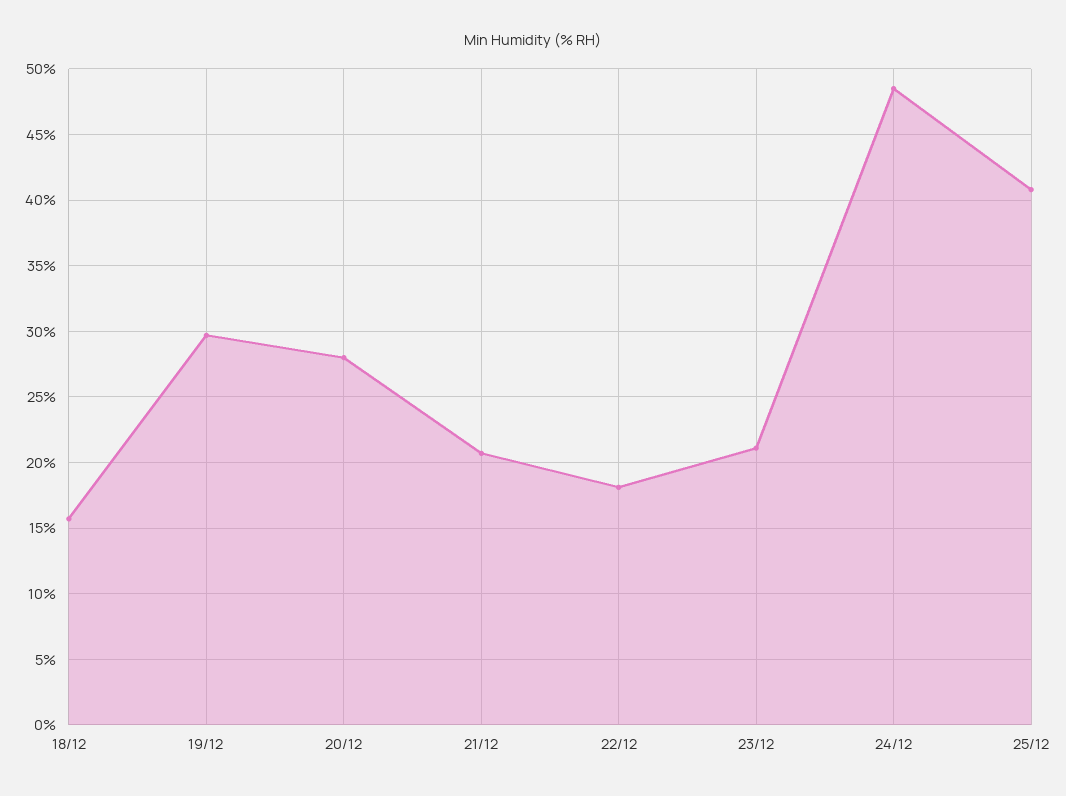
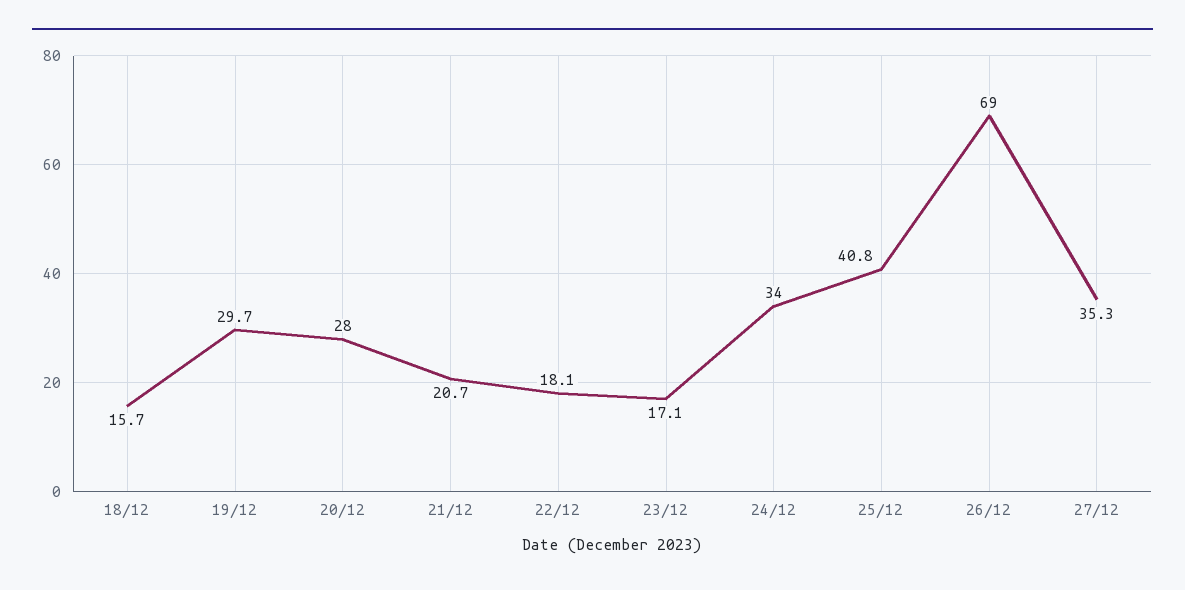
23/12: 21 -> 17.1
24/12: 48.5 -> 34
26/12: none -> 69
27/12: none -> 35.3

